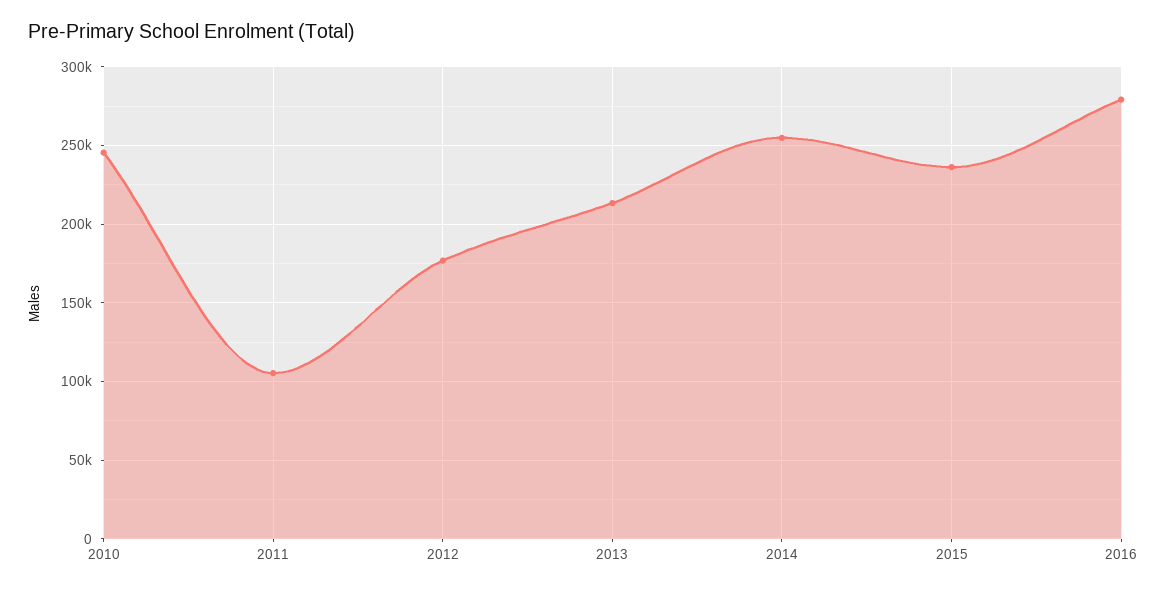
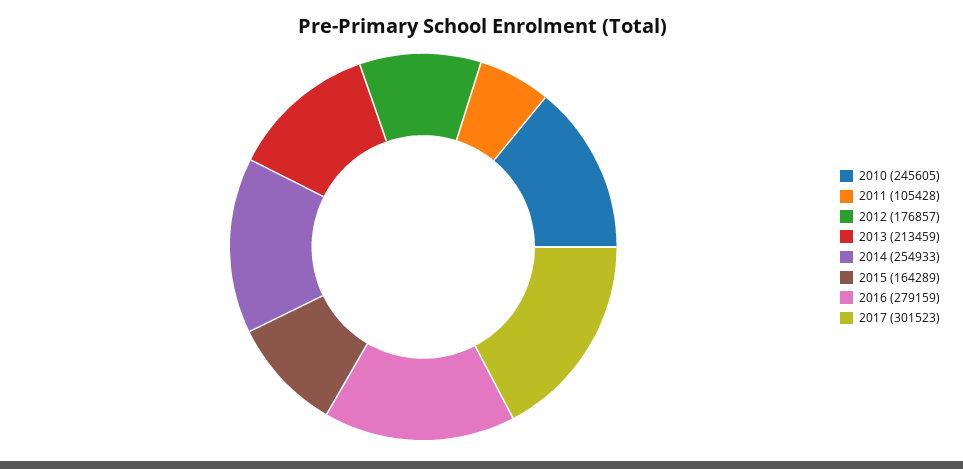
2015: 235000 -> 164289
2017: none -> 301523

